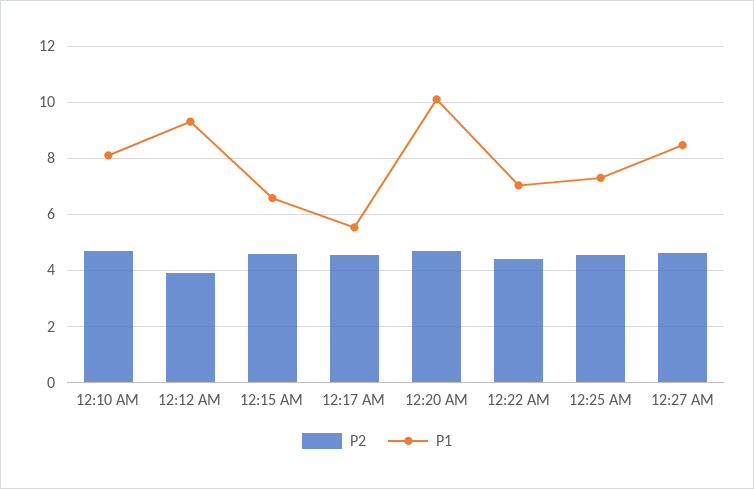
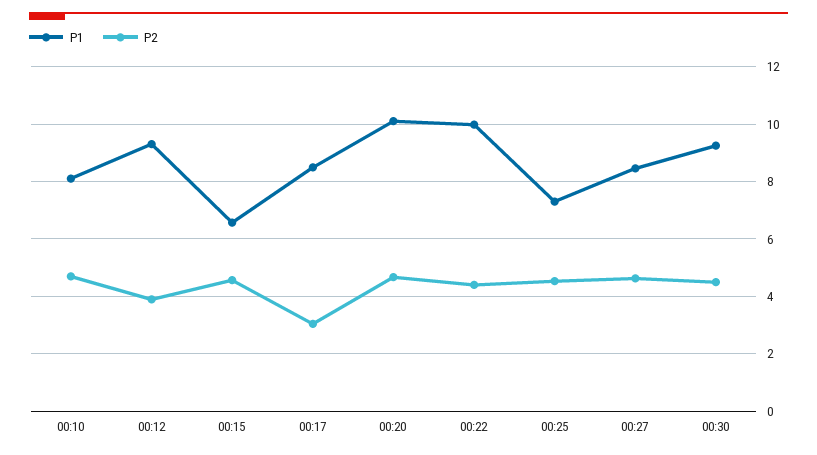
P2, 12:17 AM: 4.5 -> 3
P1, 12:17 AM: 5.5 -> 8.5
P1, 12:22 AM: 7 -> 10
P1, 00:30: none -> 9.25
P2, 00:30: none -> 4.5

